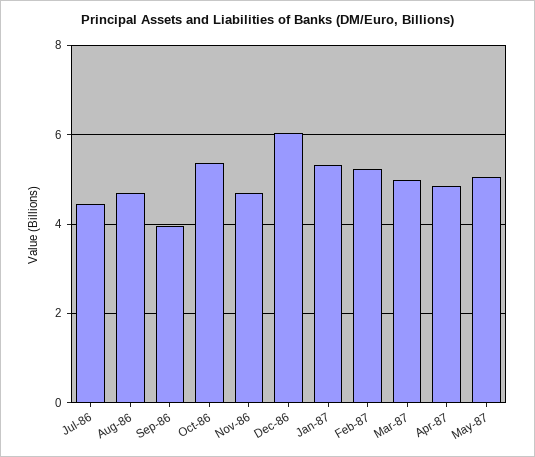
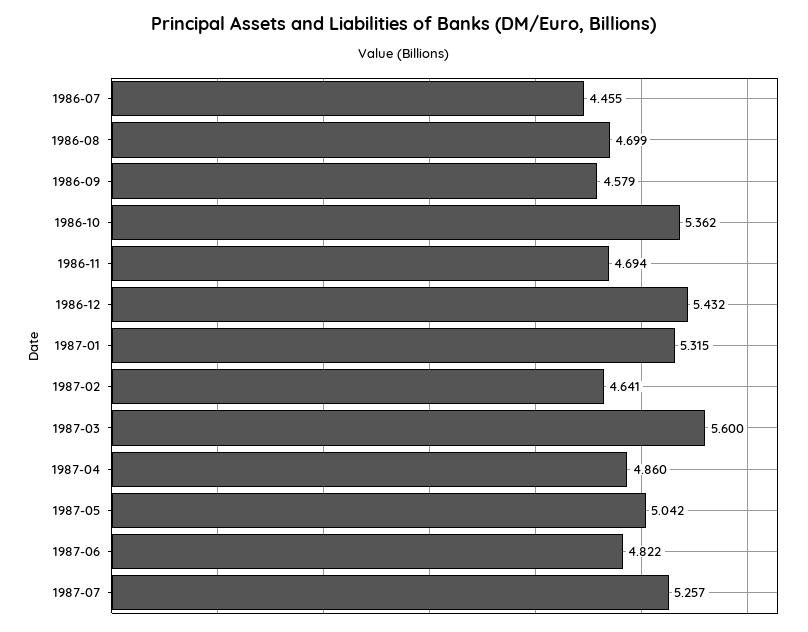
Sep-86: 4 -> 4.579
Dec-86: 6 -> 5.432
Feb-87: 5.2 -> 4.641
Mar-87: 5 -> 5.6
1987-06: none -> 4.822
1987-07: none -> 5.257

